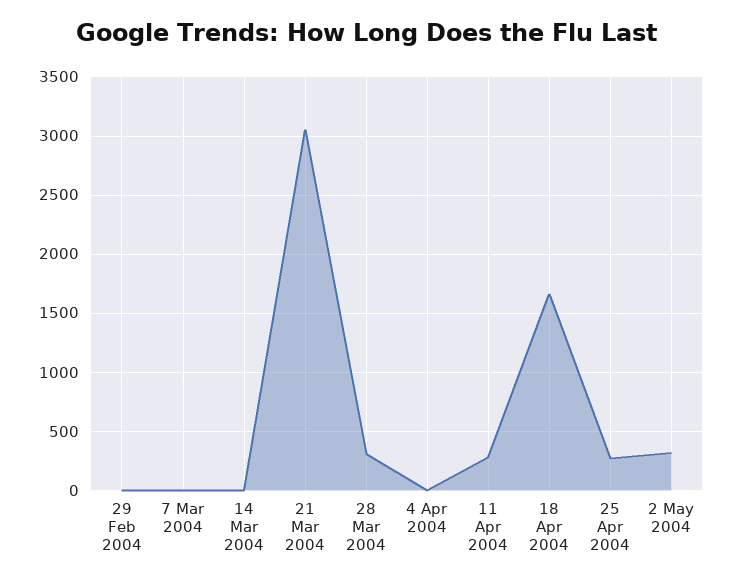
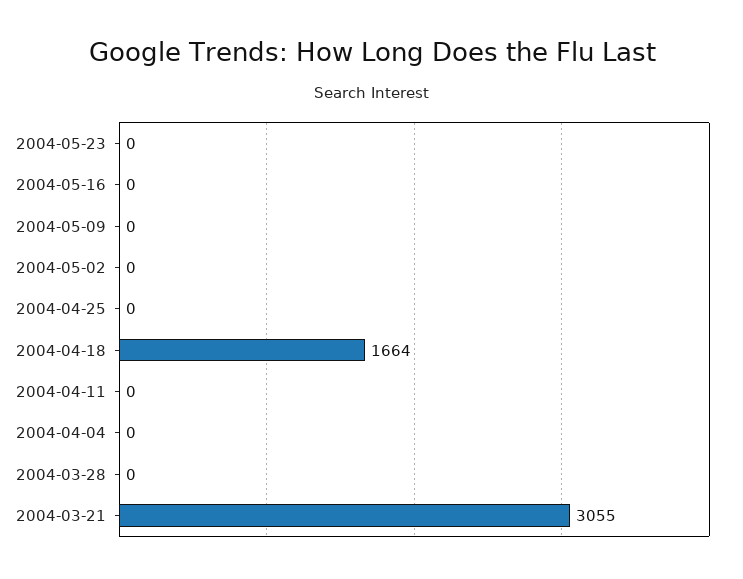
29 Feb 2004: 0 -> none
7 Mar 2004: 0 -> none
14 Mar 2004: 0 -> none
28 Mar 2004: 300 -> 0
11 Apr 2004: 300 -> 0
25 Apr 2004: 300 -> 0
2 May 2004: 300 -> 0
2004-05-23: none -> 0
2004-05-16: none -> 0
2004-05-09: none -> 0

